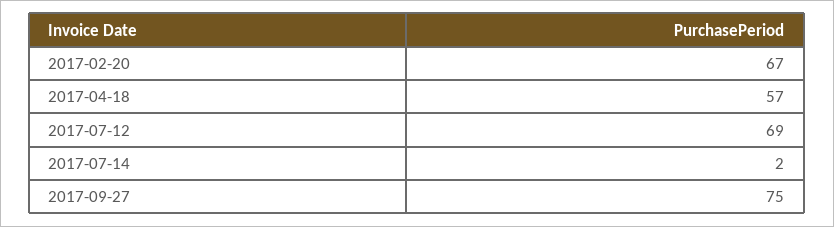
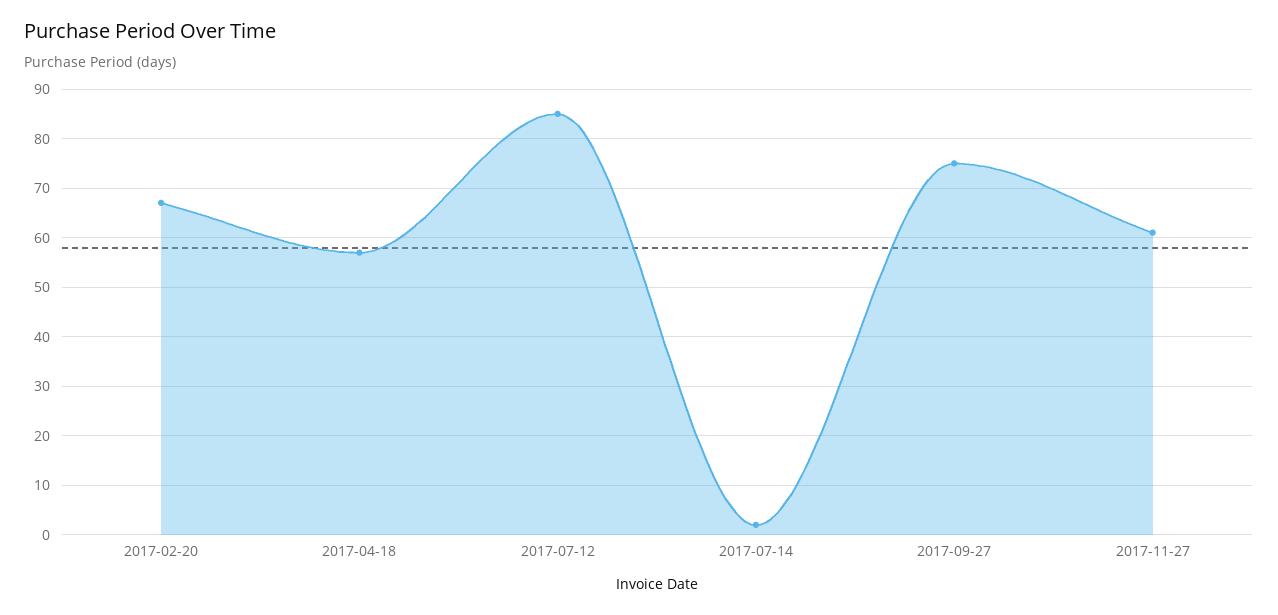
2017-07-12: 69 -> 85
2017-11-27: none -> 60

